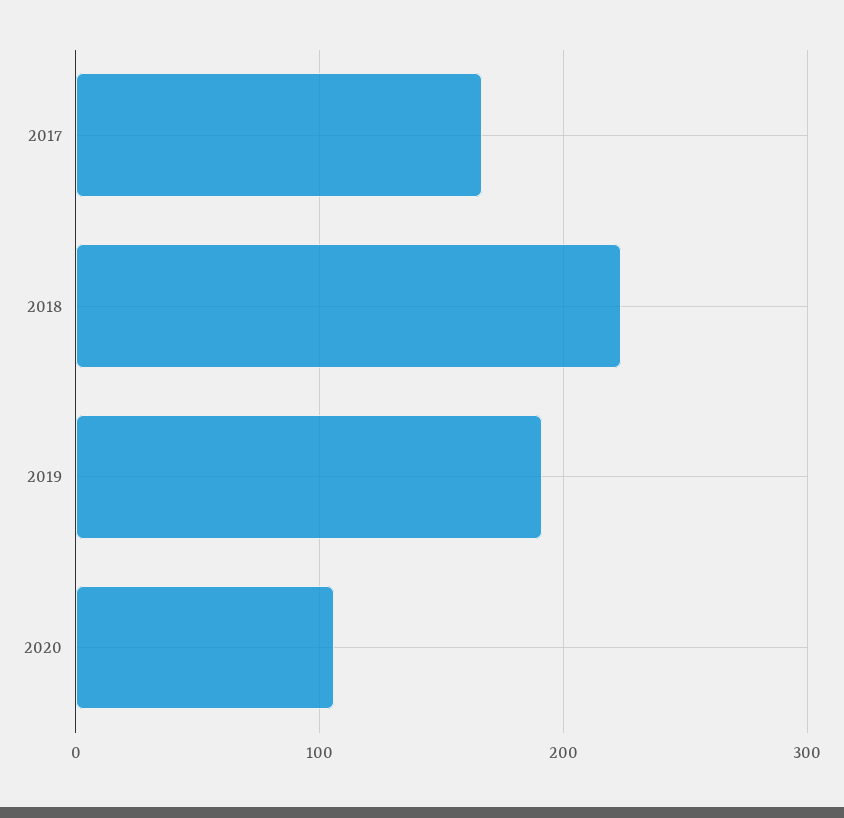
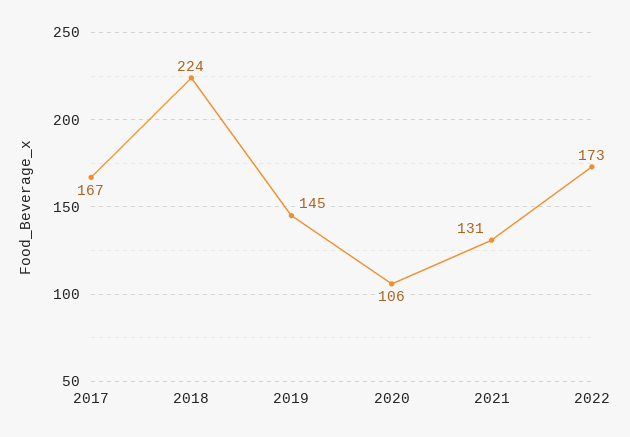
2019: 190 -> 145
2021: none -> 131
2022: none -> 173

